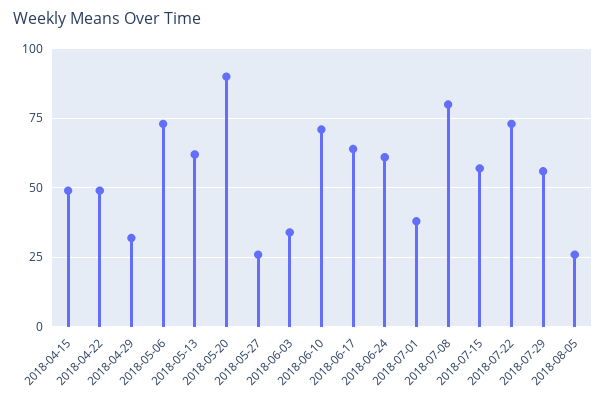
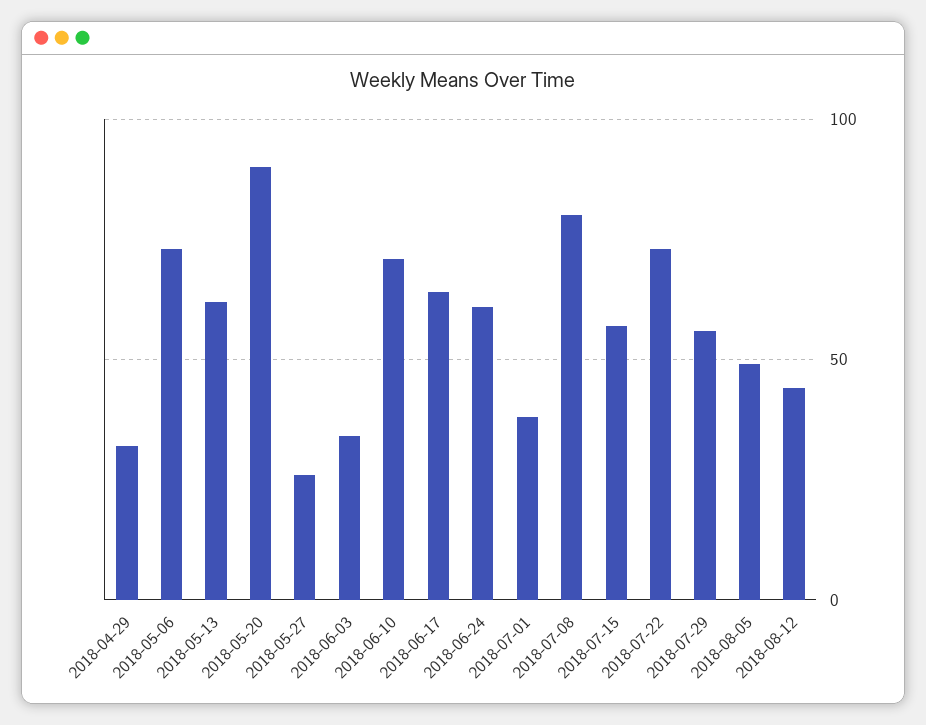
2018-04-15: 50 -> none
2018-04-22: 50 -> none
2018-08-05: 25 -> 50
2018-08-12: none -> 45

